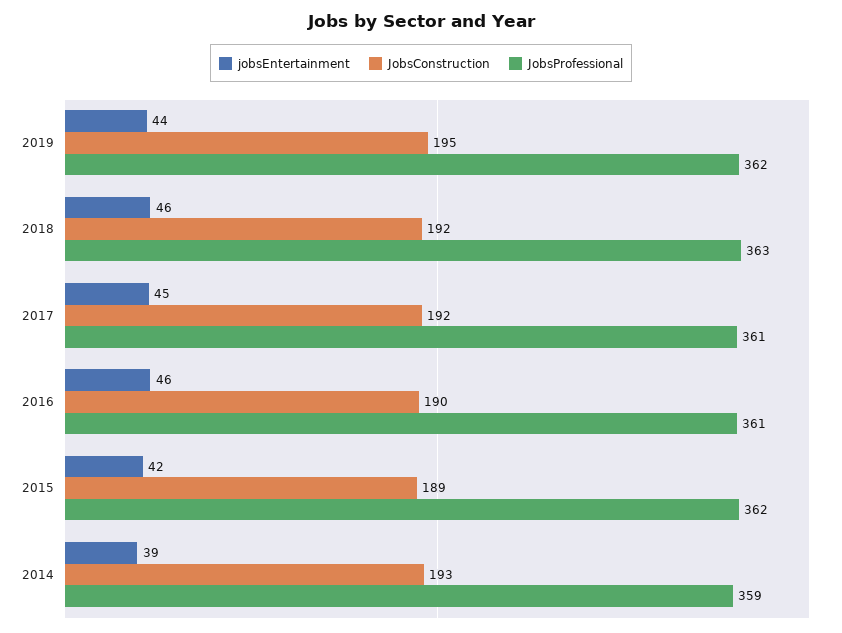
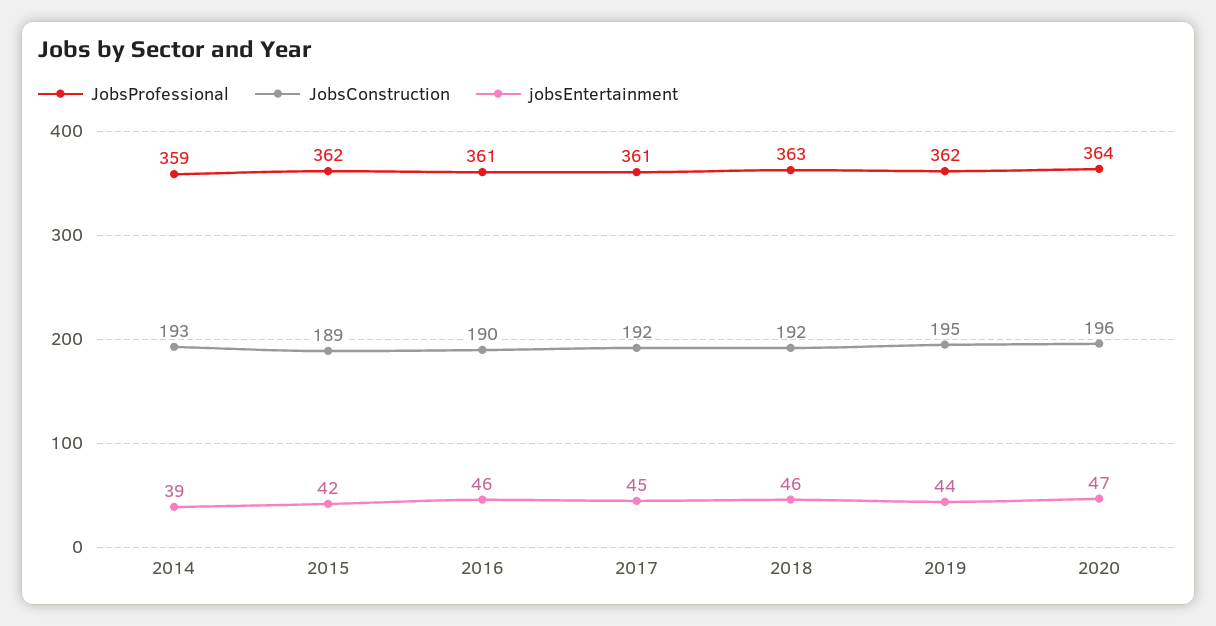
JobsProfessional, 2020: none -> 364
JobsConstruction, 2020: none -> 196
jobsEntertainment, 2020: none -> 47

